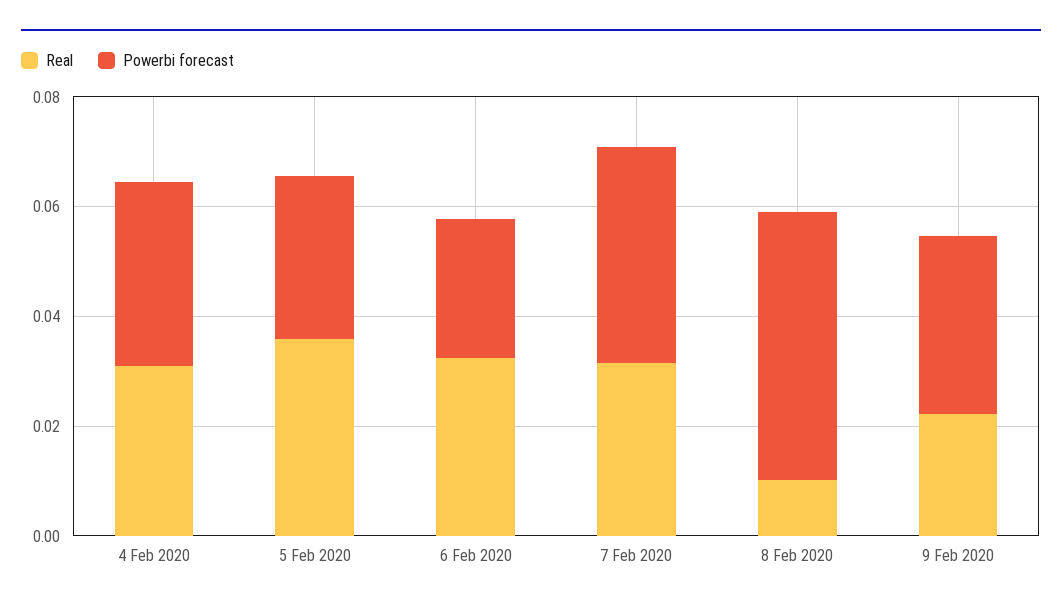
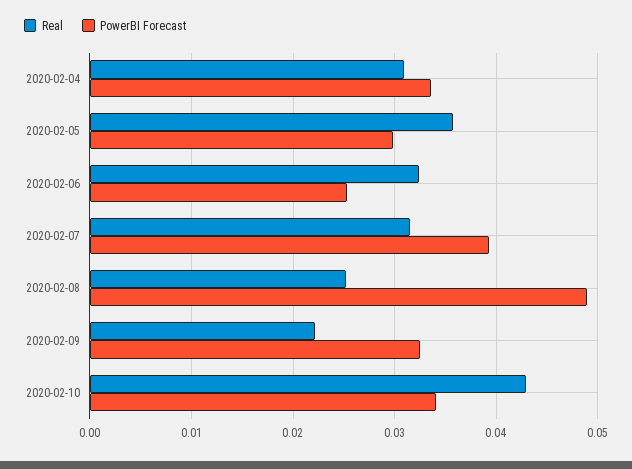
Real, 8 Feb 2020: 0.01 -> 0.025
Real, 2020-02-10: none -> 0.043
Powerbi forecast, 2020-02-10: none -> 0.034

